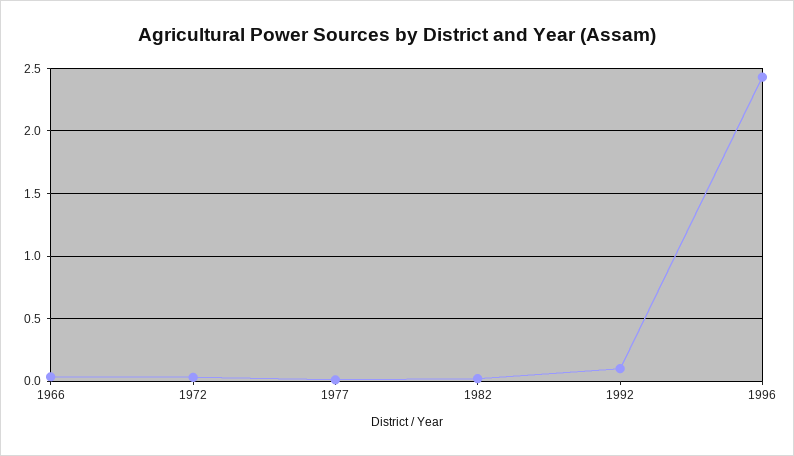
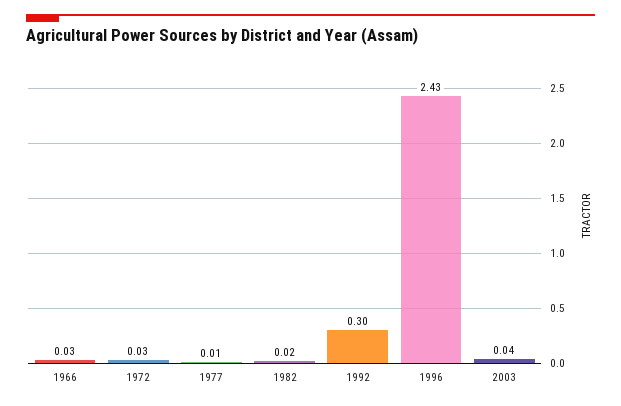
1992: 0.1 -> 0.3
2003: none -> 0.04

